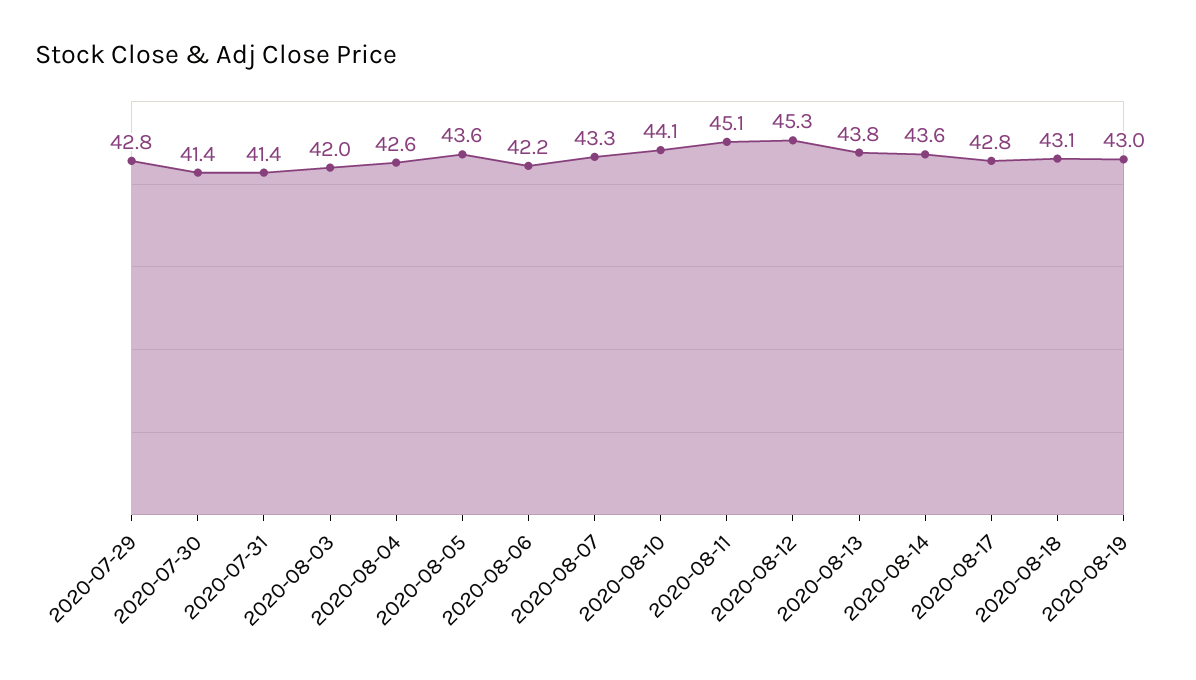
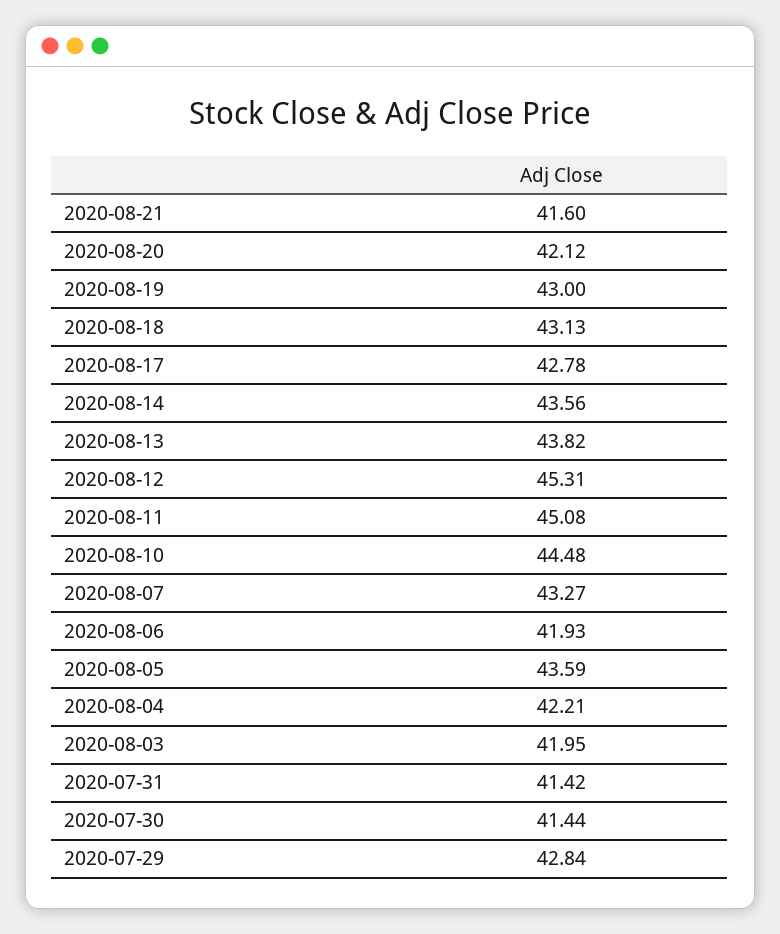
2020-08-04: 42.6 -> 42.21
2020-08-06: 42.2 -> 41.93
2020-08-10: 44.1 -> 44.48
2020-08-21: none -> 41.6
2020-08-20: none -> 42.12

